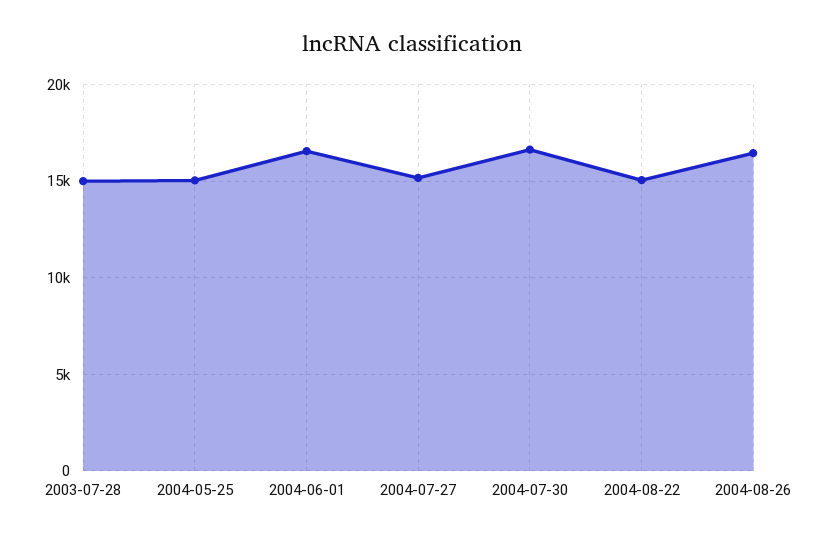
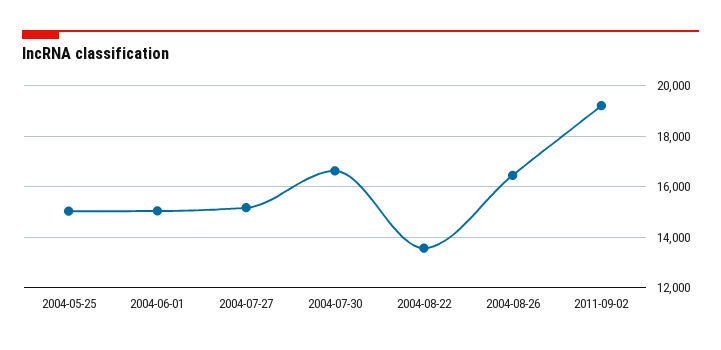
2003-07-28: 15000 -> none
2004-06-01: 16500 -> 15000
2004-08-22: 15000 -> 13500
2011-09-02: none -> 19250

